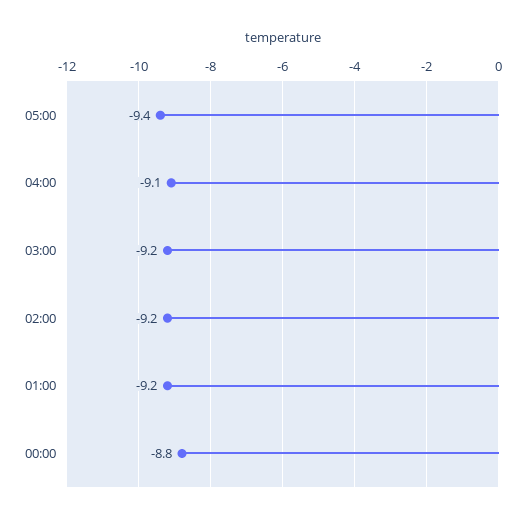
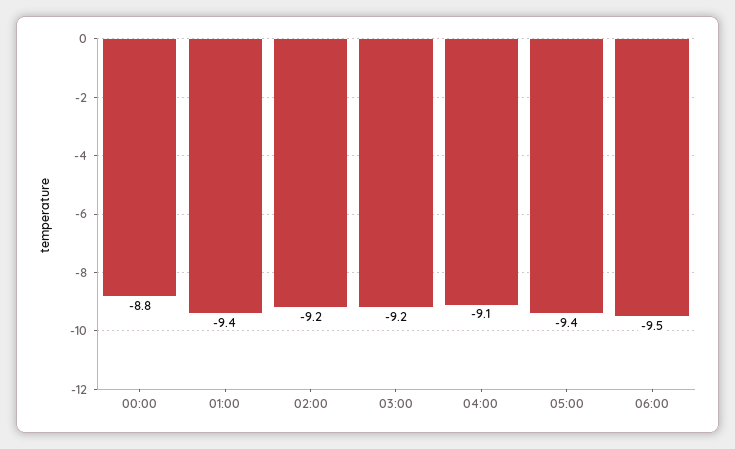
01:00: -9.2 -> -9.4
06:00: none -> -9.5

